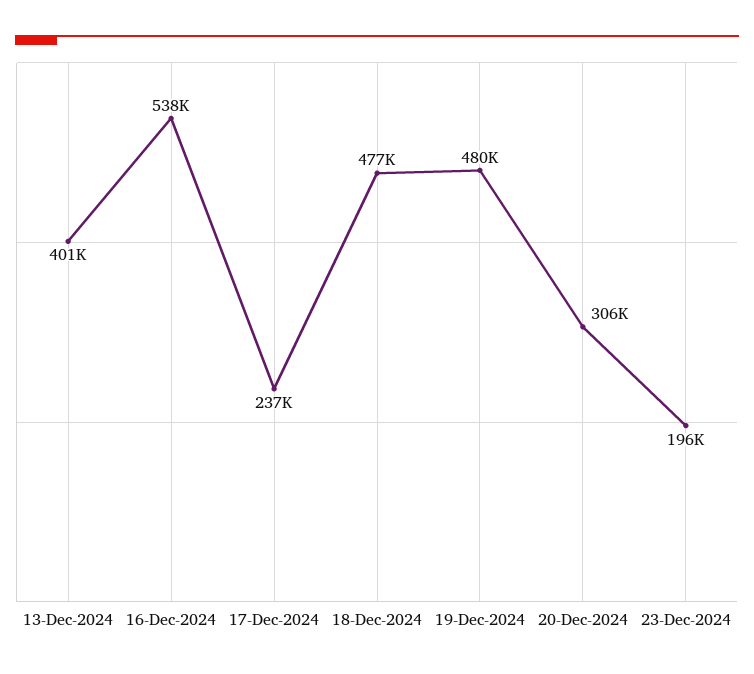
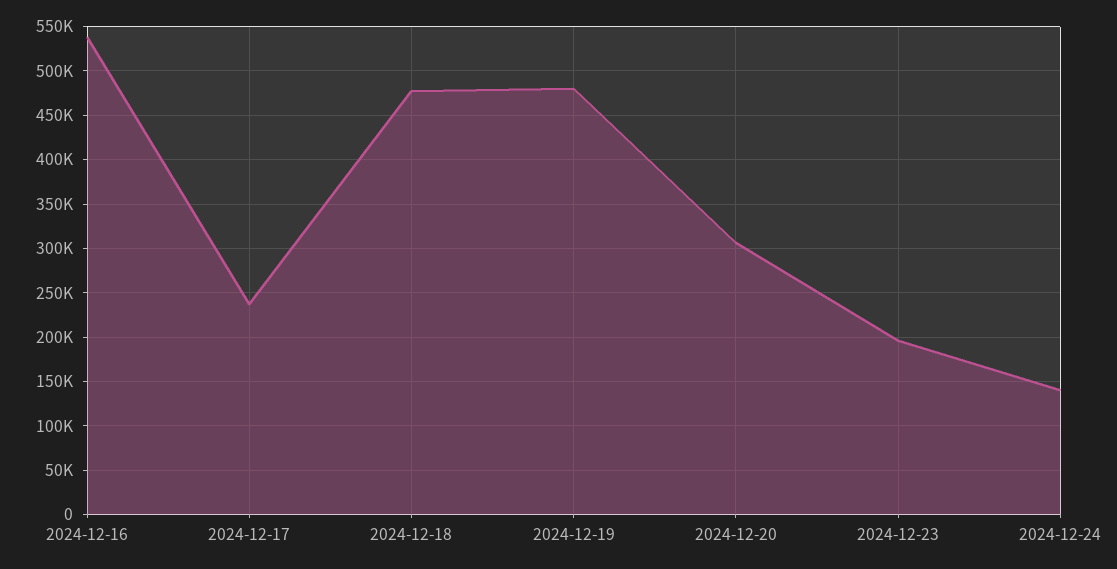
13-Dec-2024: 401000 -> none
2024-12-24: none -> 140000

